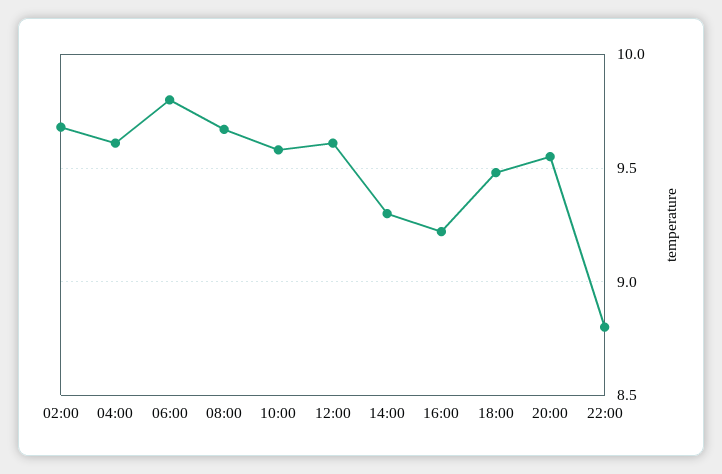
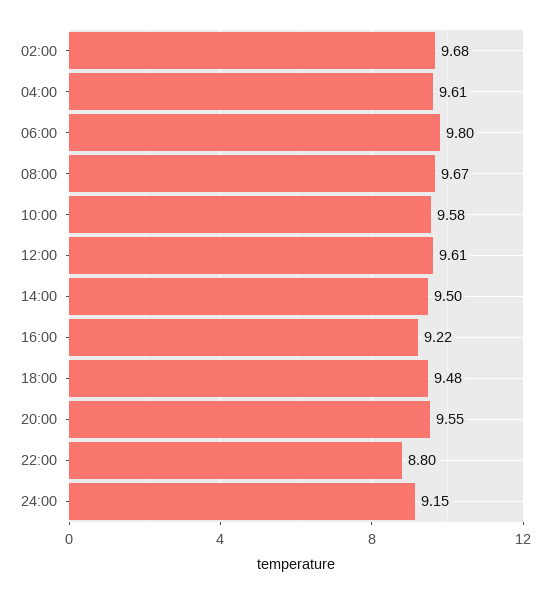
14:00: 9.3 -> 9.5
24:00: none -> 9.15

